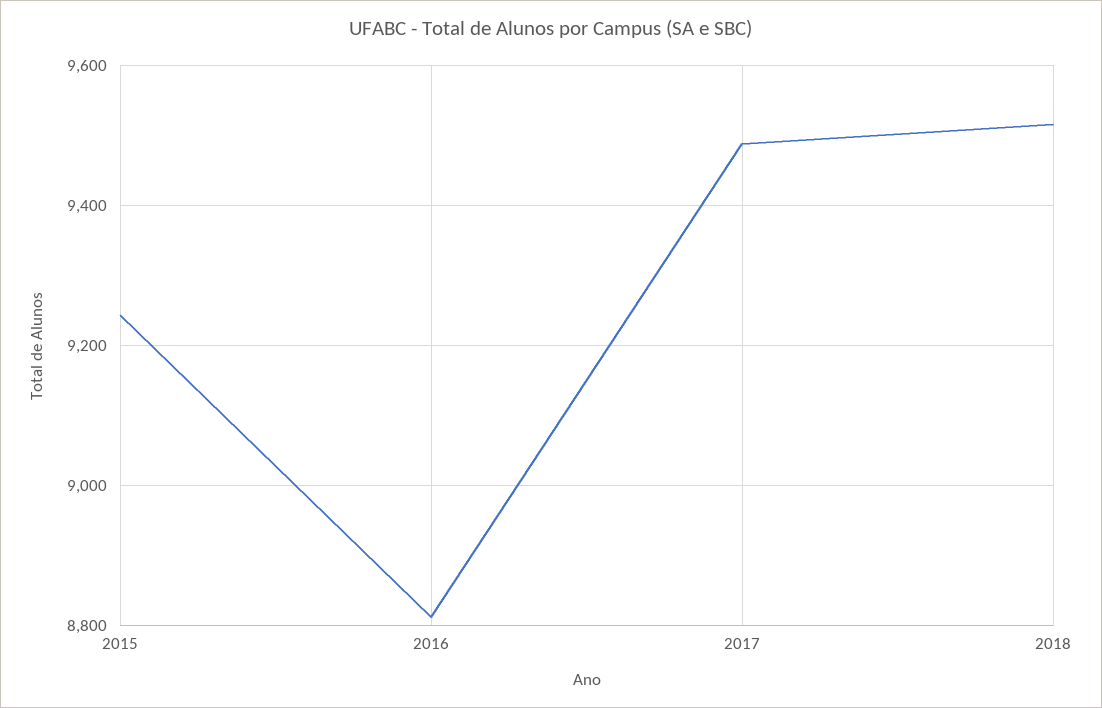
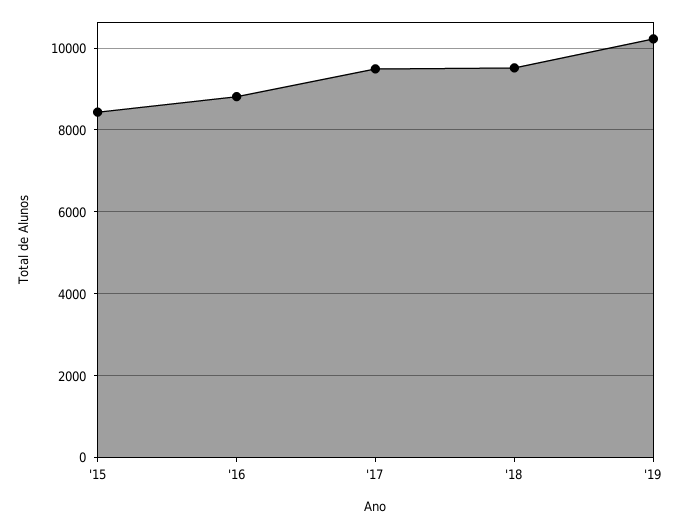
2015: 9240 -> 8400
'19: none -> 10200

